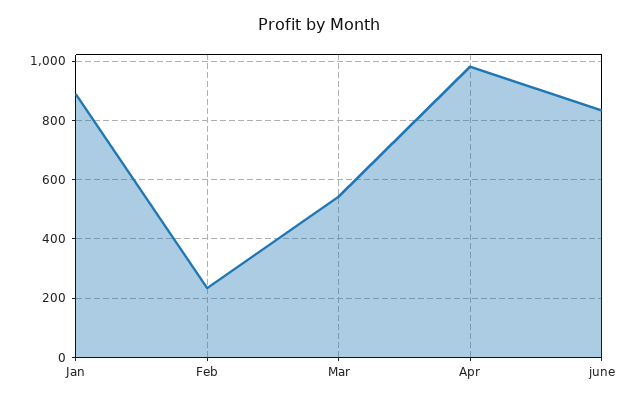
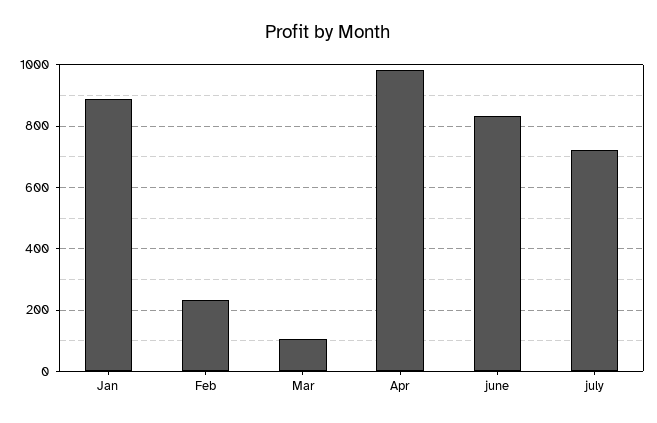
Mar: 550 -> 100
july: none -> 720

